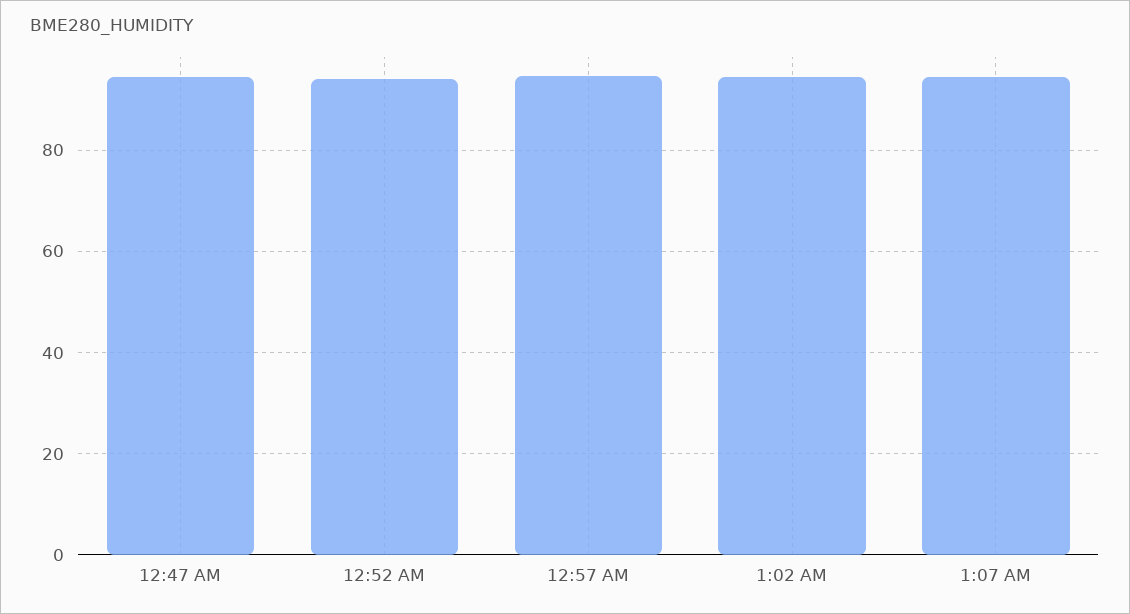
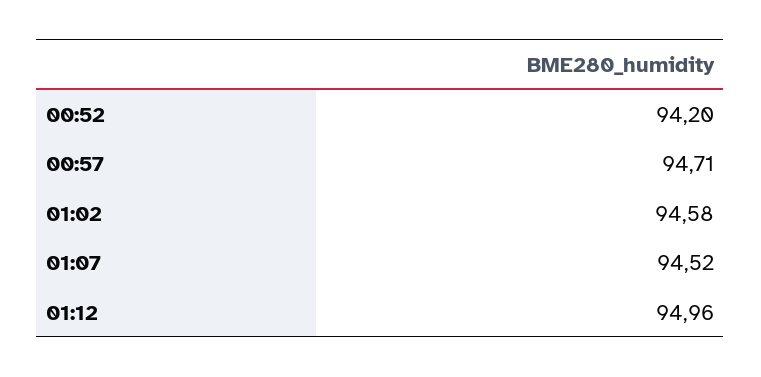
12:47 AM: 94 -> none
01:12: none -> 94.96

